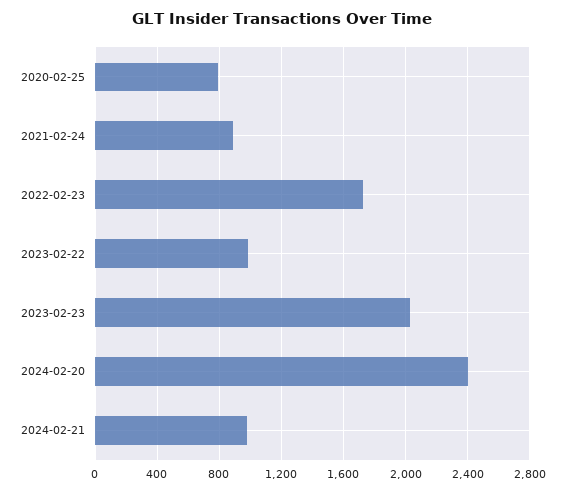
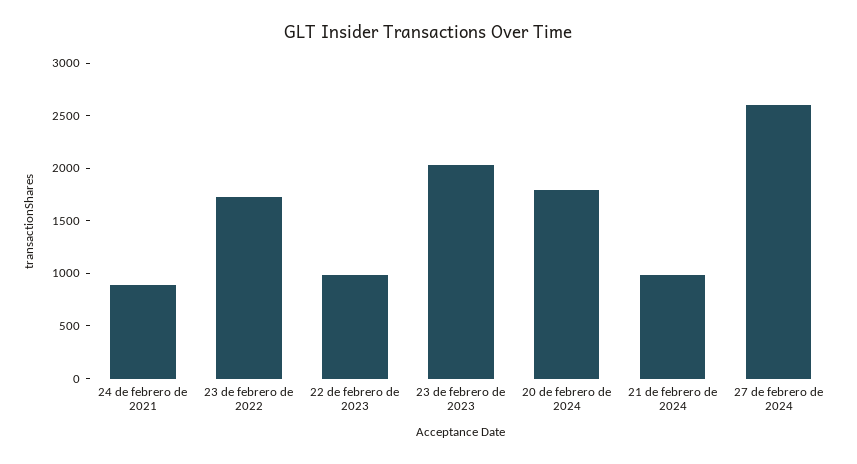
2020-02-25: 800 -> none
2024-02-20: 2400 -> 1800
27 de febrero de 2024: none -> 2600

